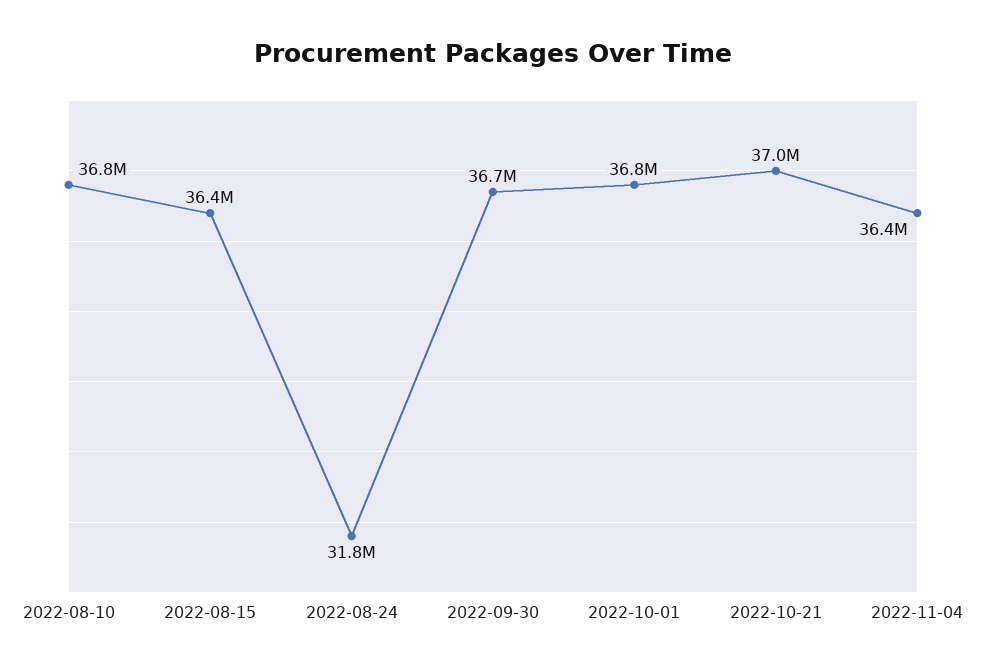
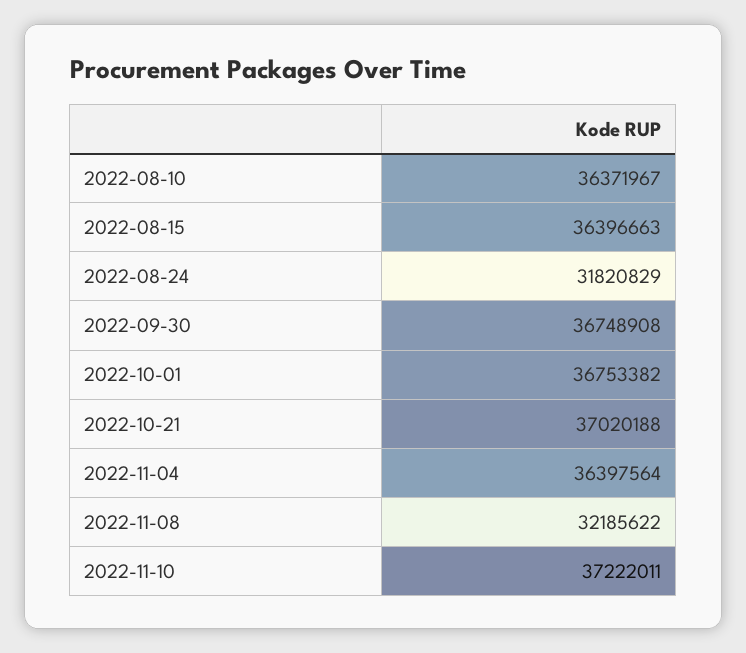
2022-08-10: 36800000 -> 36371967
2022-11-08: none -> 32185622
2022-11-10: none -> 37222011

